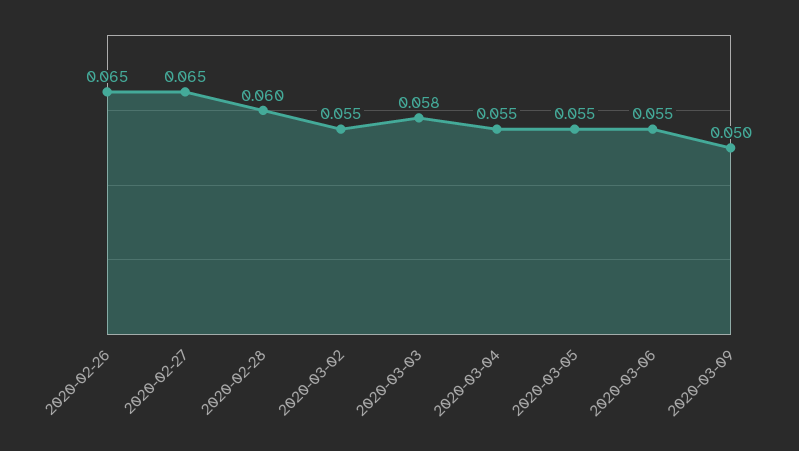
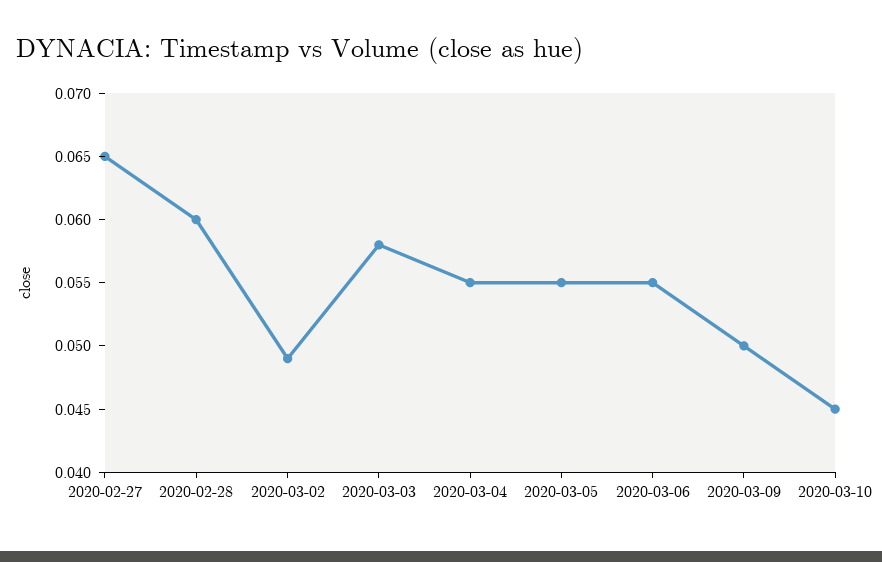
2020-02-26: 0.065 -> none
2020-03-02: 0.055 -> 0.049
2020-03-10: none -> 0.045

